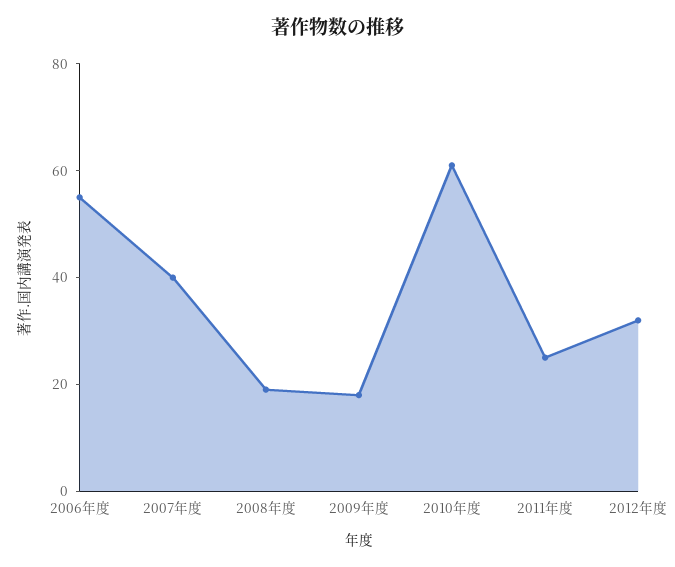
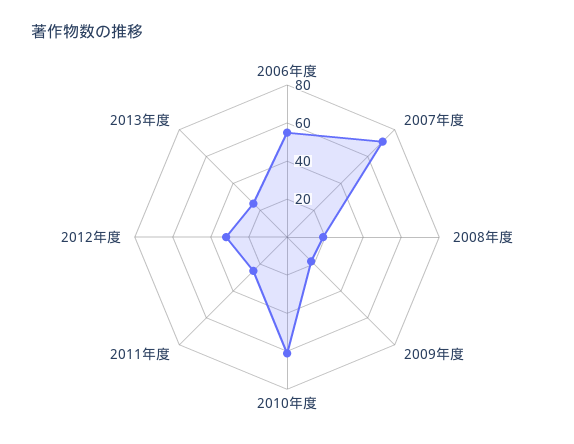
2007年度: 40 -> 70
2013年度: none -> 25

